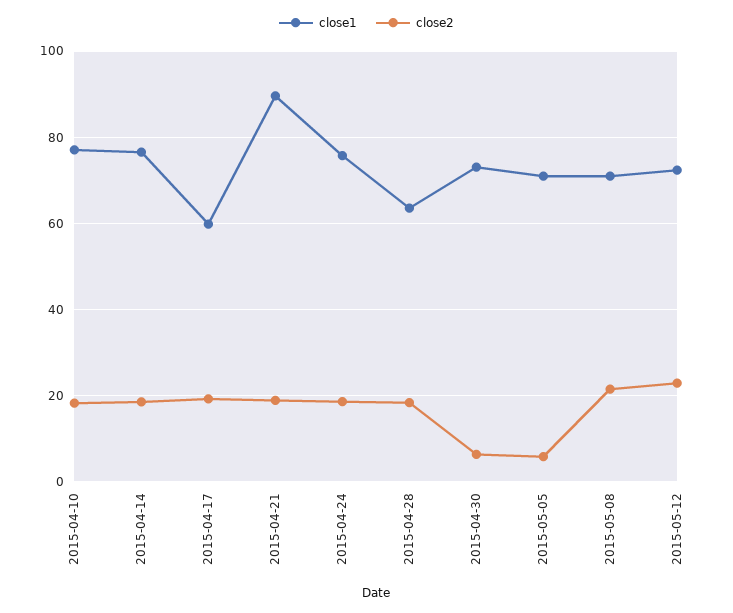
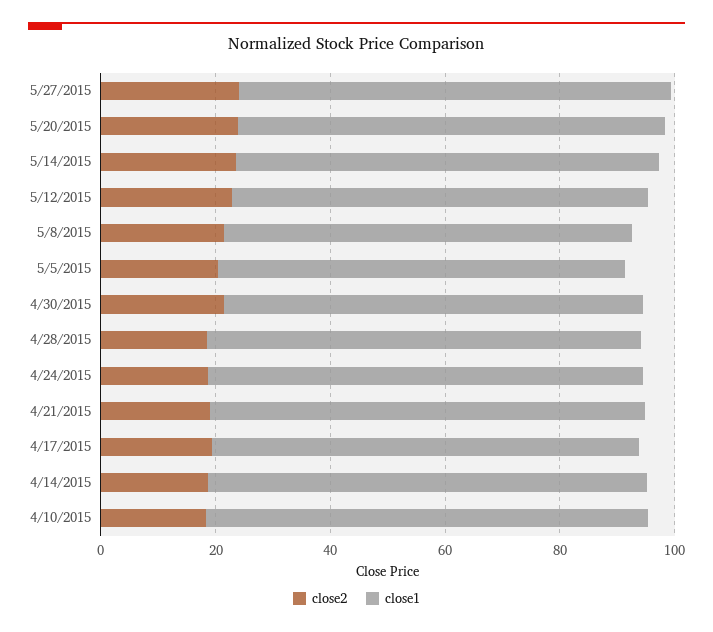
close1, 2015-04-17: 60 -> 75
close1, 2015-04-21: 90 -> 75
close1, 2015-04-28: 64 -> 75
close2, 2015-04-30: 6 -> 20
close2, 2015-05-05: 6 -> 20
close2, 5/27/2015: none -> 25
close1, 5/27/2015: none -> 75
close2, 5/20/2015: none -> 25
close1, 5/20/2015: none -> 75
close2, 5/14/2015: none -> 25
close1, 5/14/2015: none -> 75

